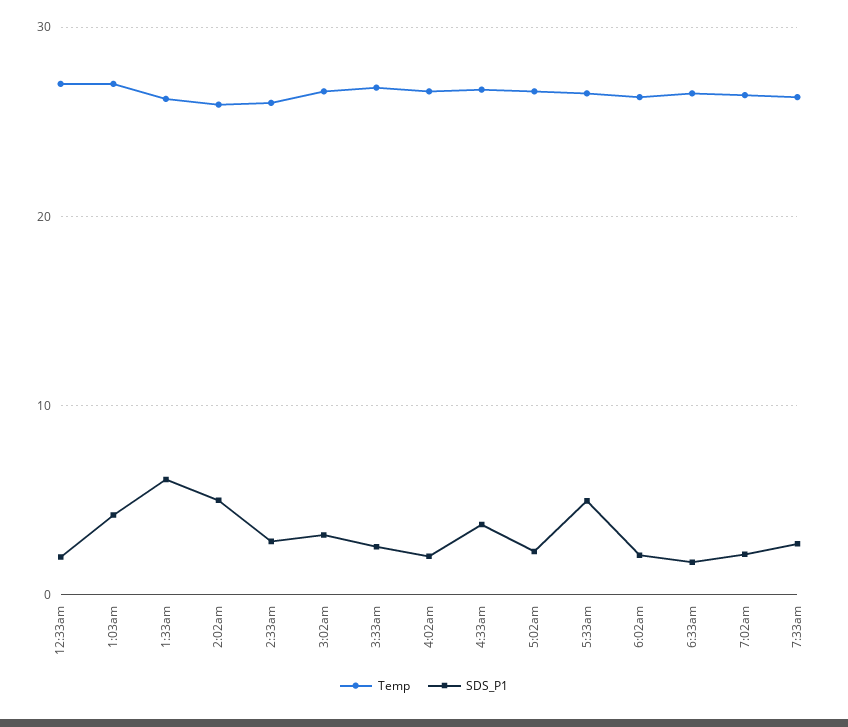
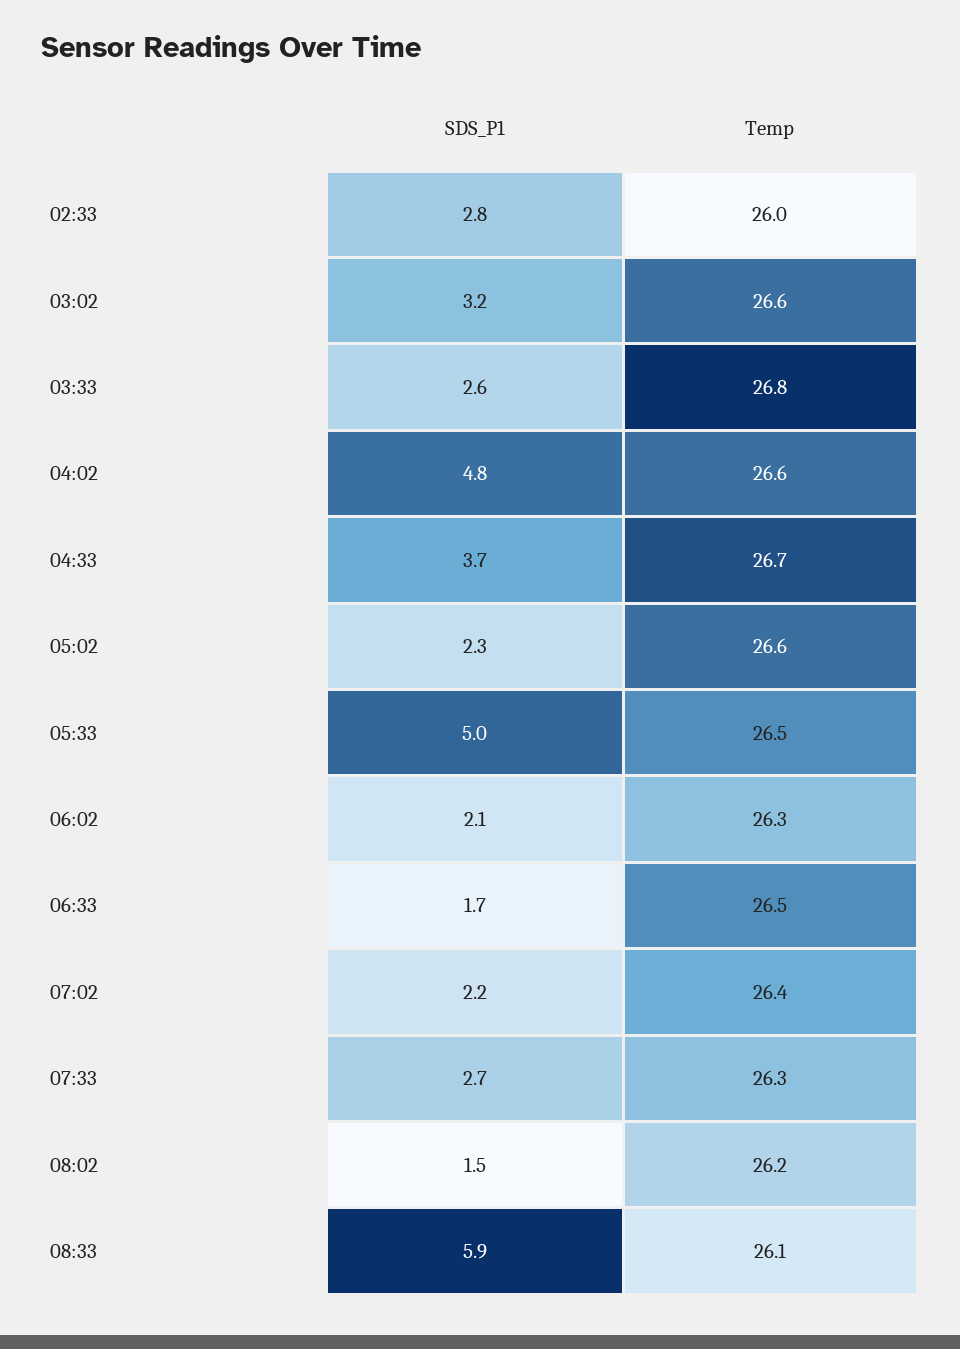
Temp, 12:33am: 27 -> none
SDS_P1, 12:33am: 2 -> none
Temp, 1:03am: 27 -> none
SDS_P1, 1:03am: 4 -> none
Temp, 1:33am: 26 -> none
SDS_P1, 1:33am: 6 -> none
Temp, 2:02am: 26 -> none
SDS_P1, 2:02am: 5 -> none
SDS_P1, 4:02am: 2 -> 4.8
SDS_P1, 08:02: none -> 1.5
Temp, 08:02: none -> 26.2
SDS_P1, 08:33: none -> 5.9
Temp, 08:33: none -> 26.1

